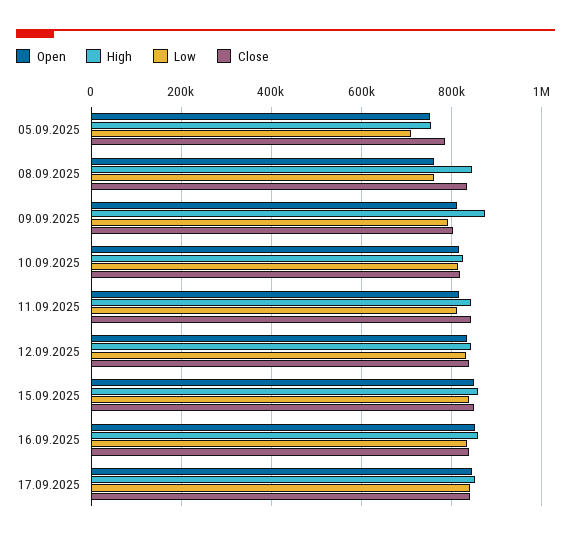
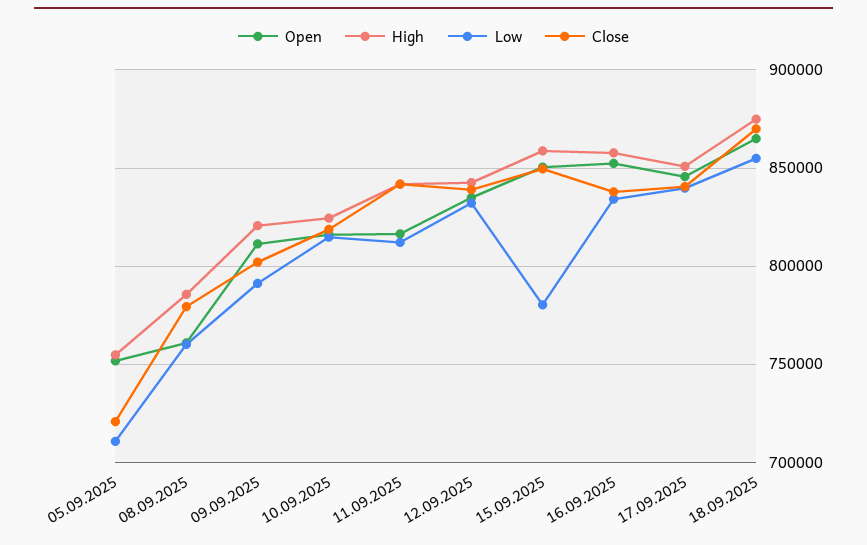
Close, 05.09.2025: 780000 -> 720000
High, 08.09.2025: 840000 -> 785000
Close, 08.09.2025: 840000 -> 780000
High, 09.09.2025: 880000 -> 820000
Low, 15.09.2025: 840000 -> 780000
Open, 18.09.2025: none -> 865000
High, 18.09.2025: none -> 875000
Low, 18.09.2025: none -> 855000
Close, 18.09.2025: none -> 870000

